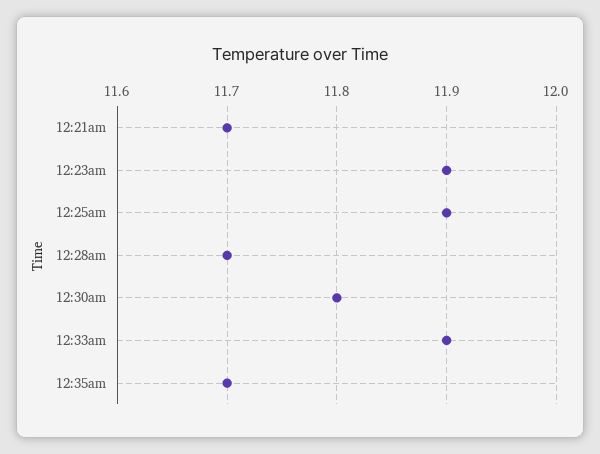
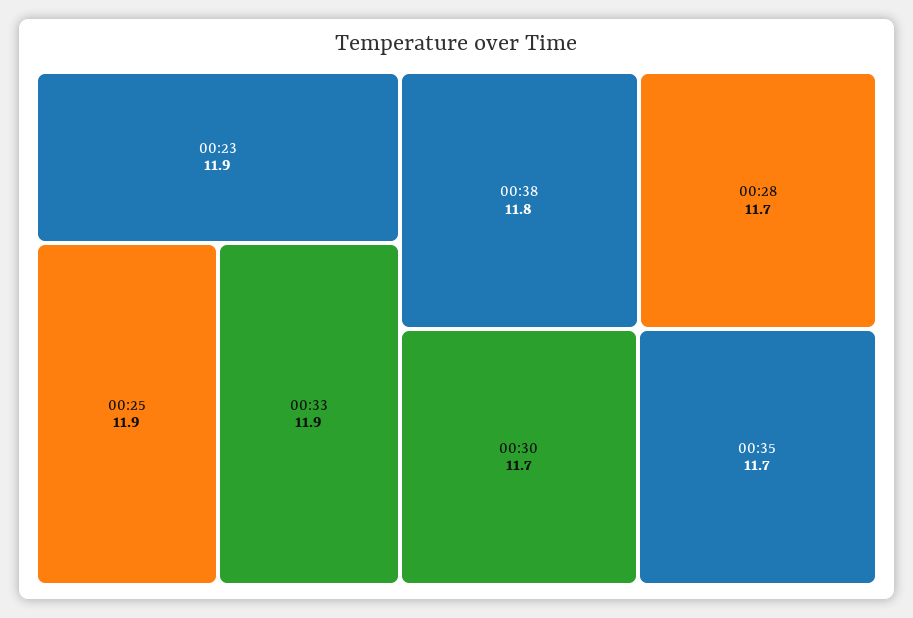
12:21am: 11.7 -> none
12:30am: 11.8 -> 11.7
00:38: none -> 11.8

